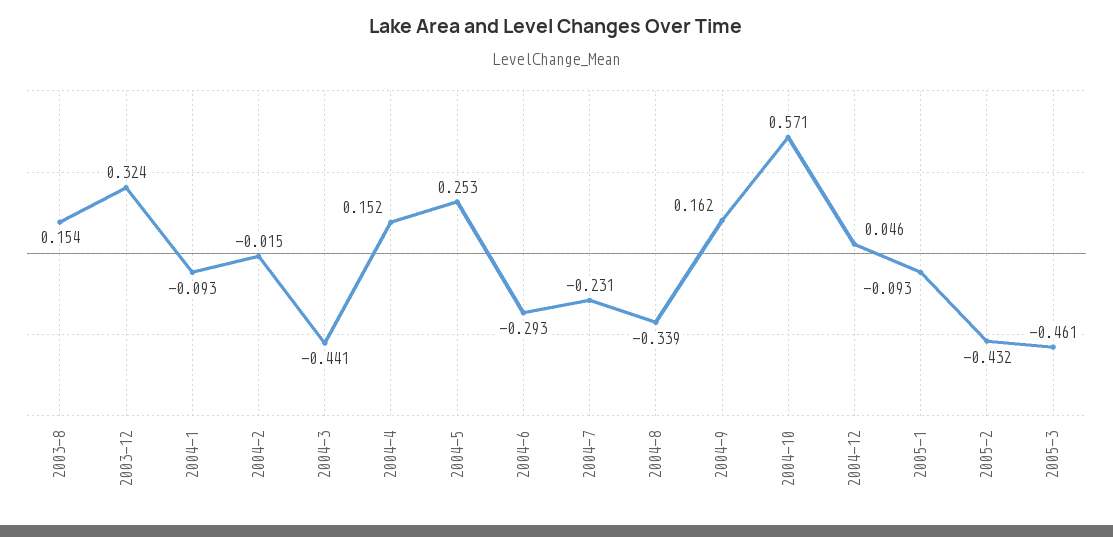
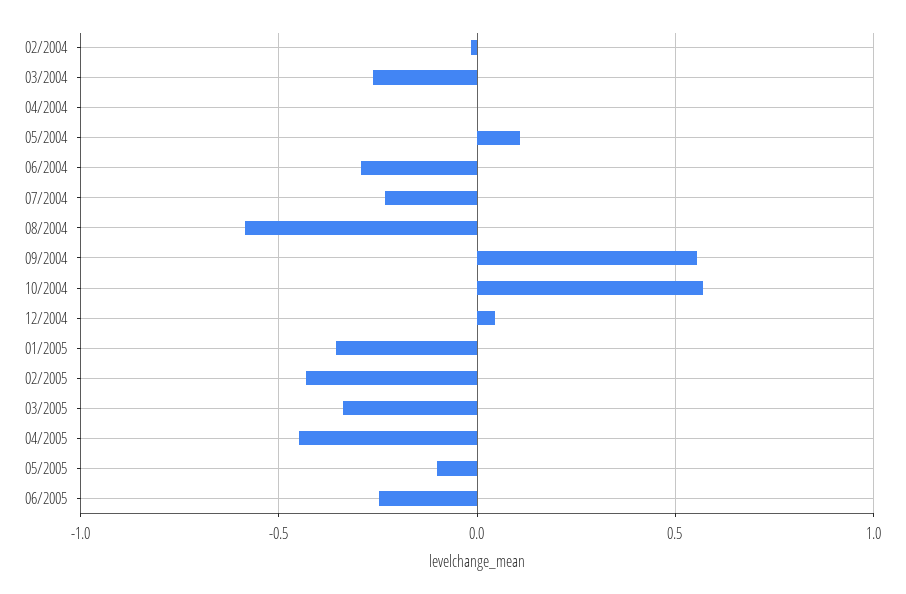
2003-8: 0.154 -> none
2003-12: 0.324 -> none
2004-1: -0.093 -> none
2004-3: -0.441 -> -0.25
2004-4: 0.152 -> 0
2004-5: 0.253 -> 0.1
2004-8: -0.339 -> -0.6
2004-9: 0.162 -> 0.55
2005-1: -0.093 -> -0.35
2005-3: -0.461 -> -0.35
04/2005: none -> -0.45
05/2005: none -> -0.1
06/2005: none -> -0.25

